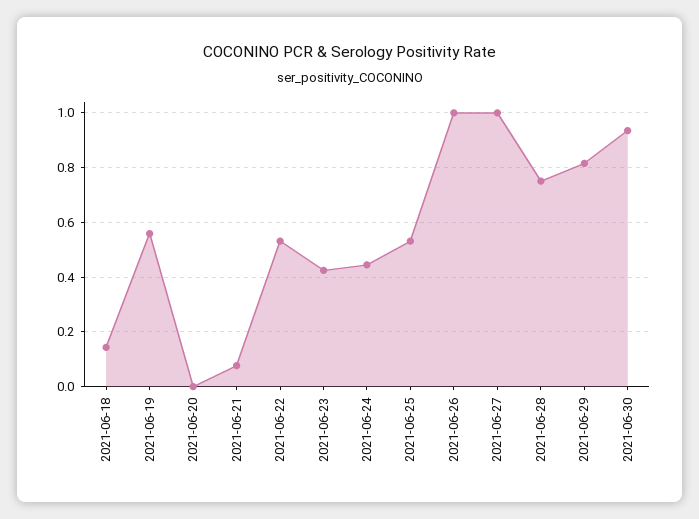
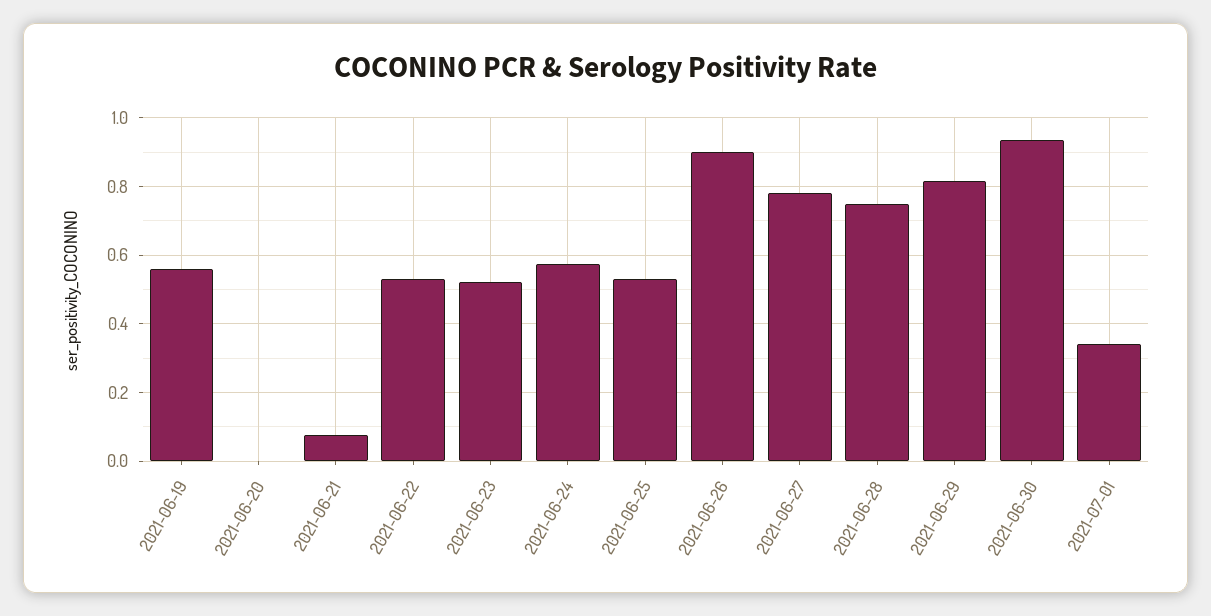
2021-06-18: 0.15 -> none
2021-06-23: 0.425 -> 0.52
2021-06-24: 0.45 -> 0.58
2021-06-26: 1 -> 0.9
2021-06-27: 1 -> 0.78
2021-07-01: none -> 0.34

